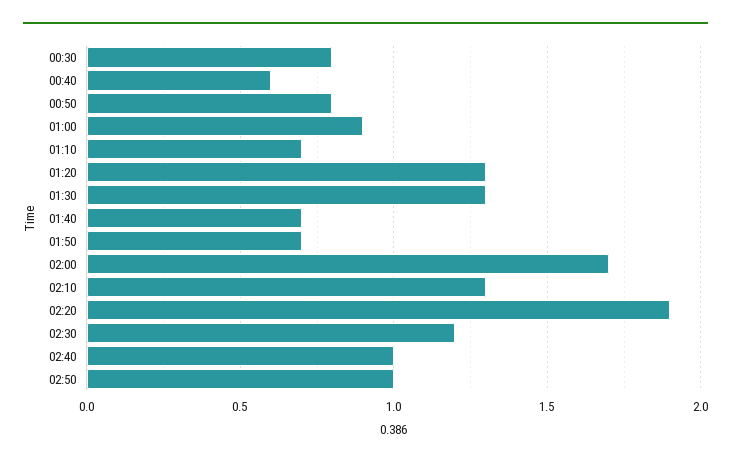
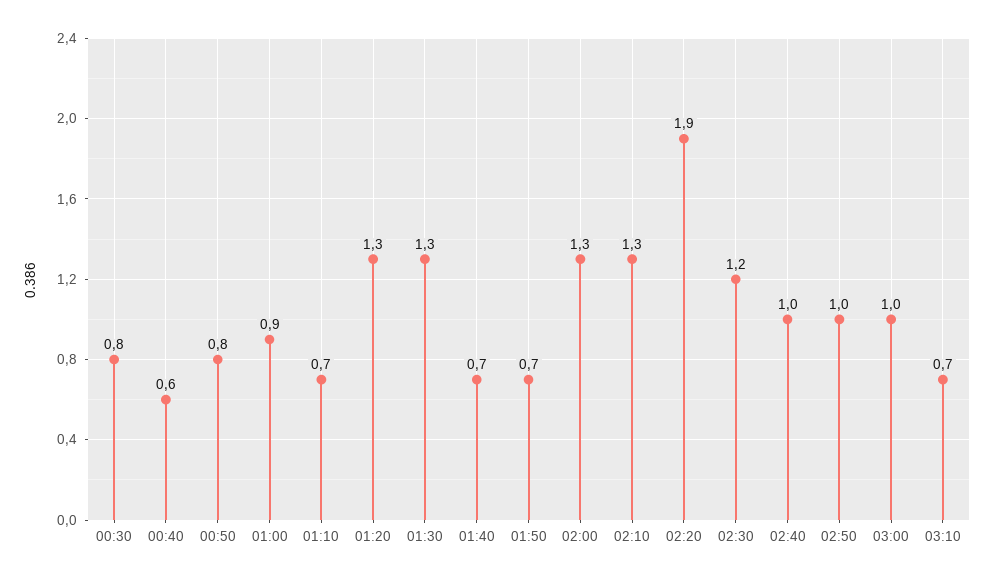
02:00: 1.7 -> 1.3
03:00: none -> 1
03:10: none -> 0.7

